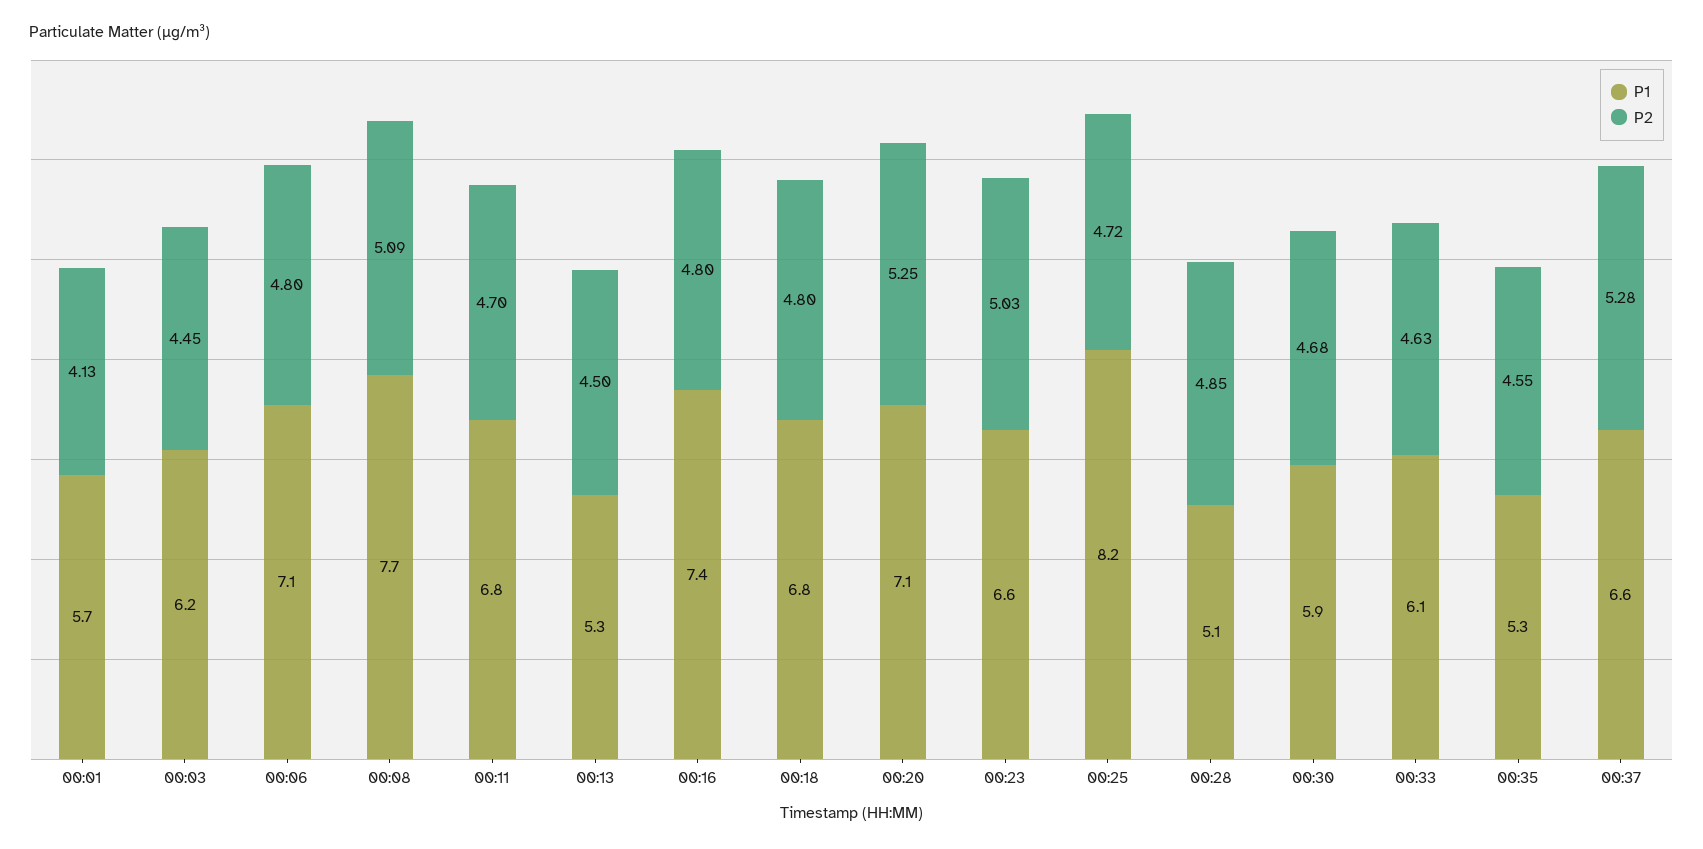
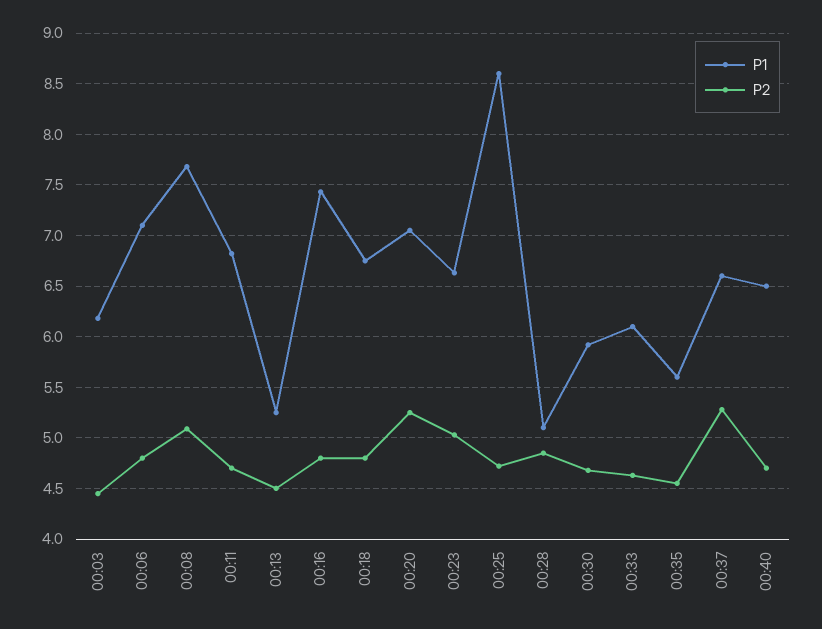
P1, 00:01: 5.7 -> none
P2, 00:01: 4.13 -> none
P1, 00:25: 8.2 -> 8.6
P1, 00:35: 5.3 -> 5.6
P1, 00:40: none -> 6.5
P2, 00:40: none -> 4.7

